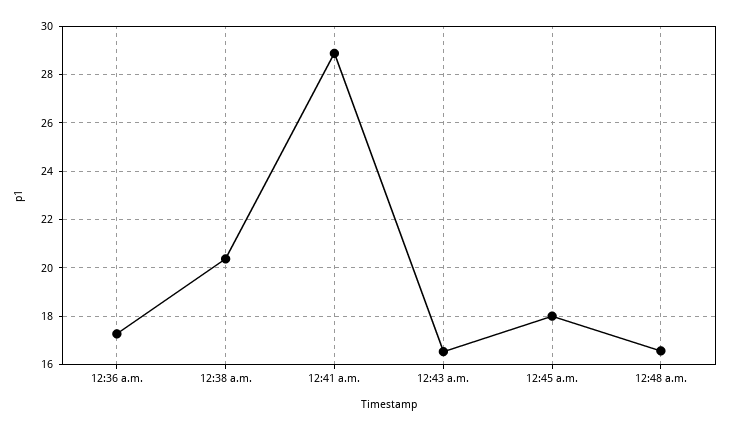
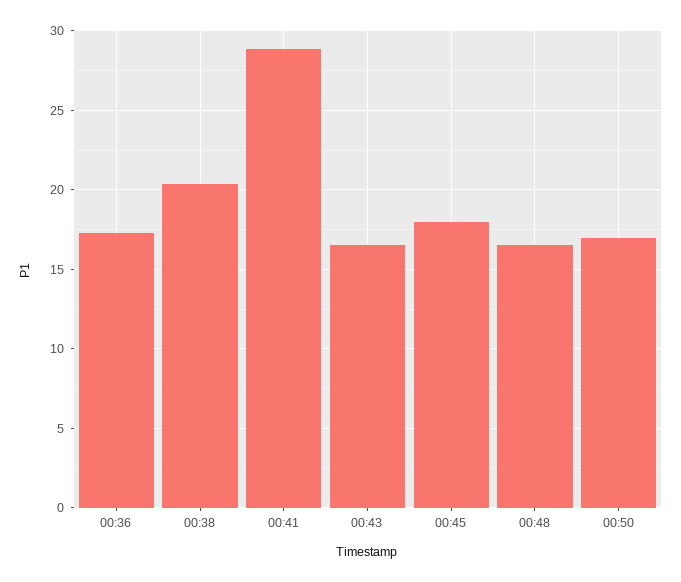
00:50: none -> 17

